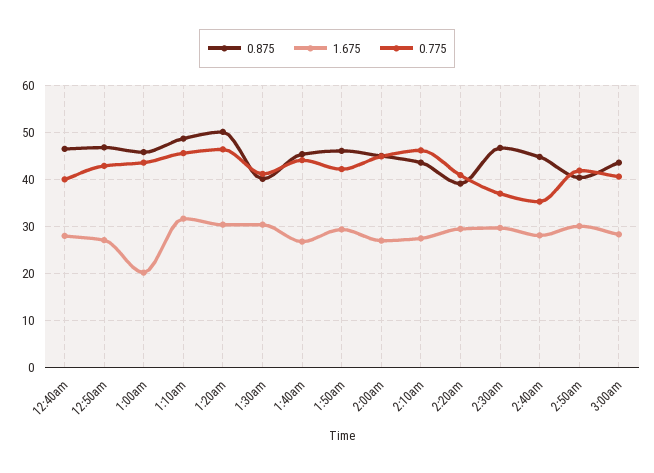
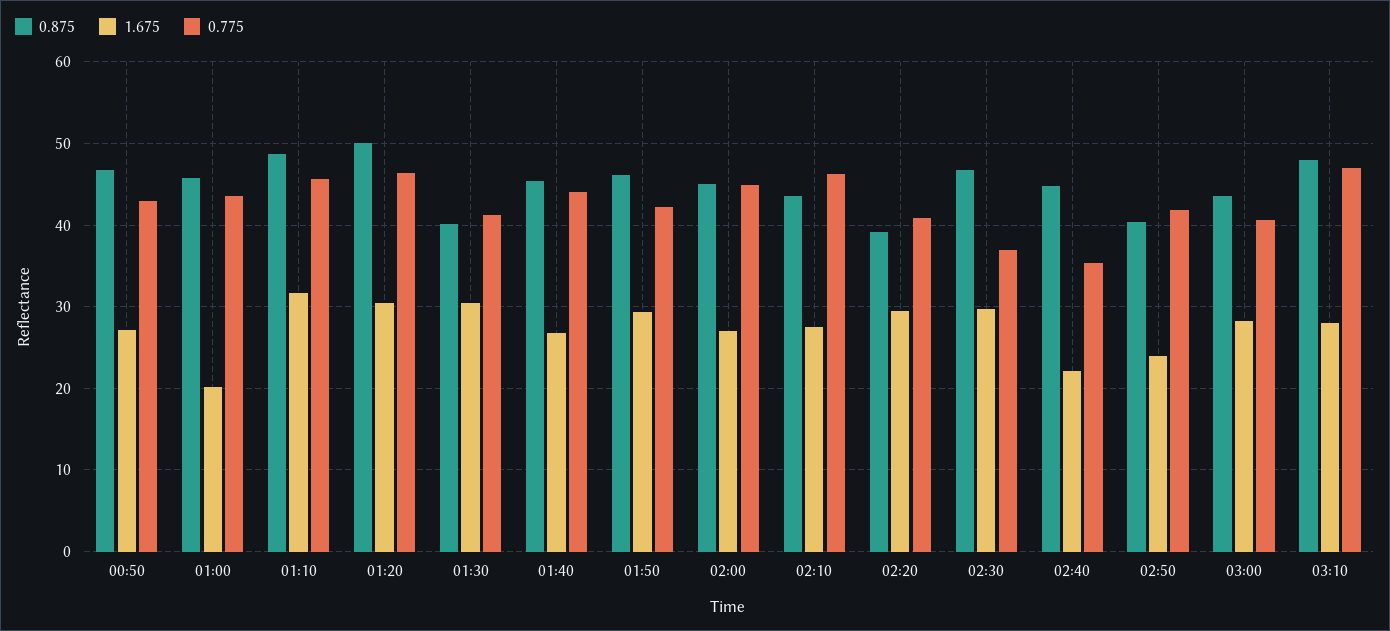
0.875, 12:40am: 46 -> none
1.675, 12:40am: 28 -> none
0.775, 12:40am: 40 -> none
1.675, 2:40am: 28 -> 22
1.675, 2:50am: 30 -> 24
0.875, 03:10: none -> 48
1.675, 03:10: none -> 28
0.775, 03:10: none -> 47

